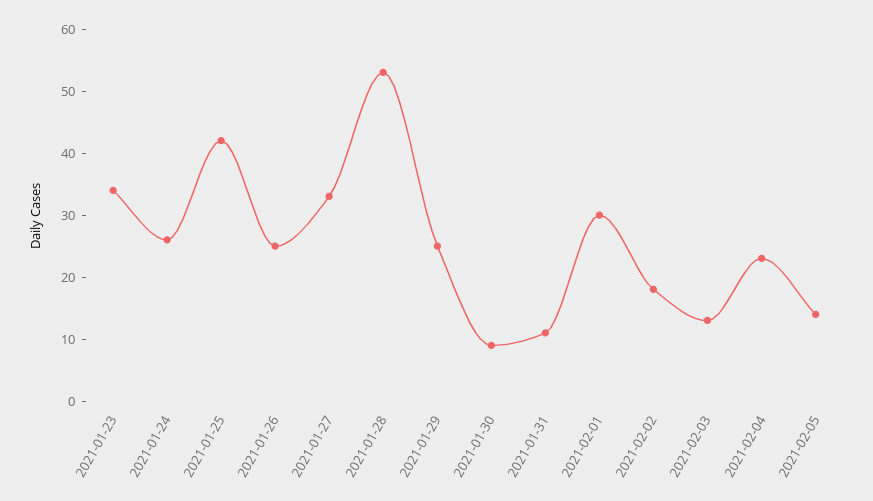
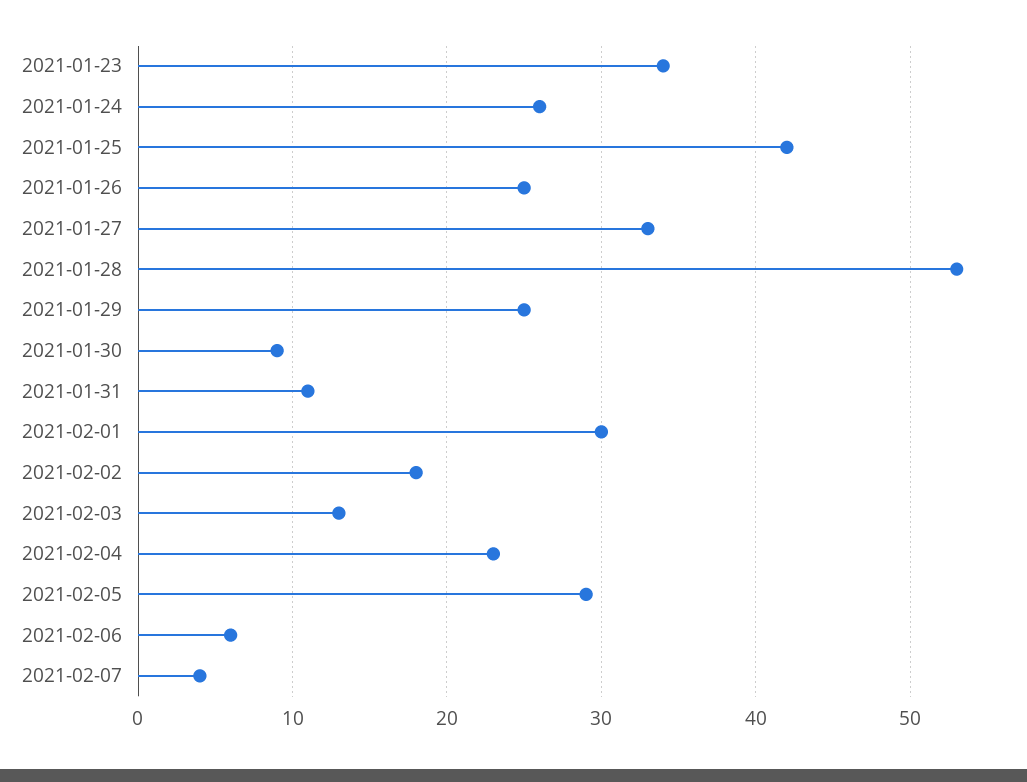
2021-02-05: 15 -> 29
2021-02-06: none -> 6
2021-02-07: none -> 4

